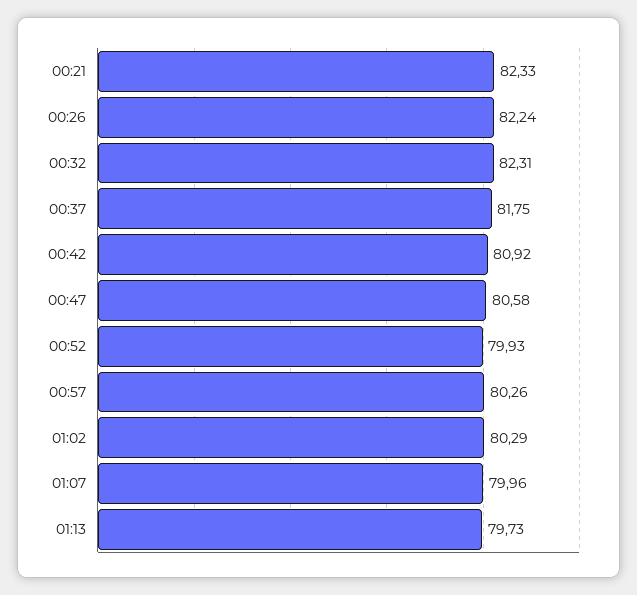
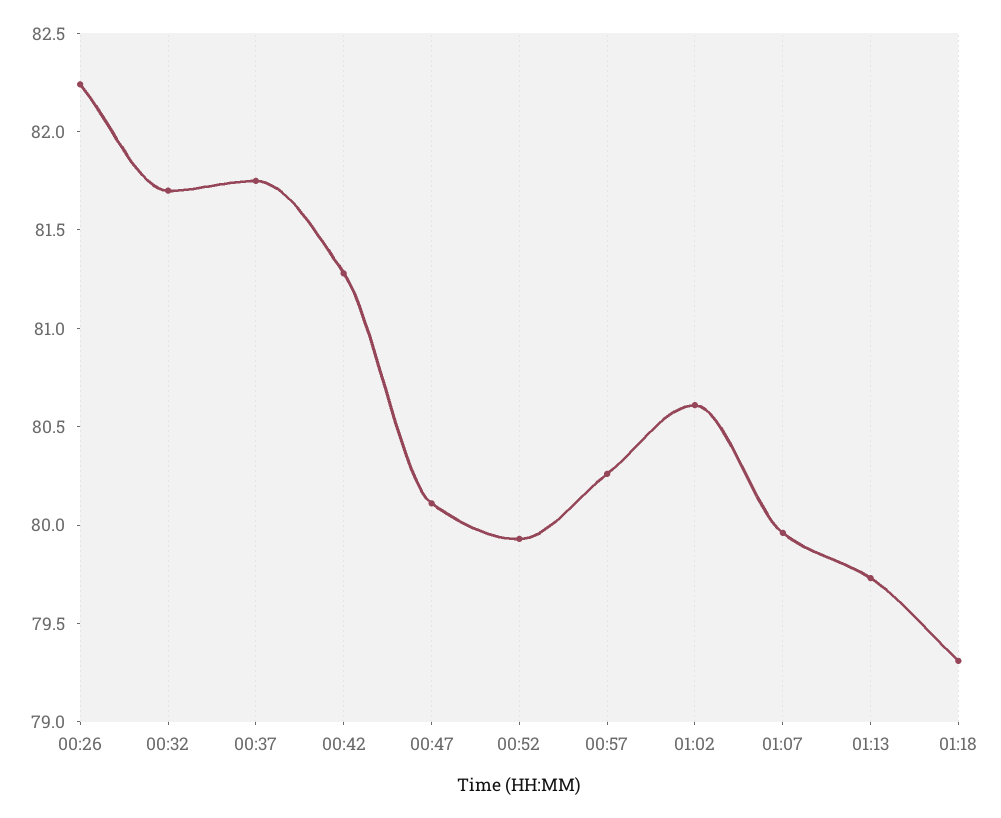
00:21: 82.33 -> none
00:32: 82.31 -> 81.7
00:42: 80.92 -> 81.3
00:47: 80.58 -> 80.1
01:02: 80.29 -> 80.6
01:18: none -> 79.3

